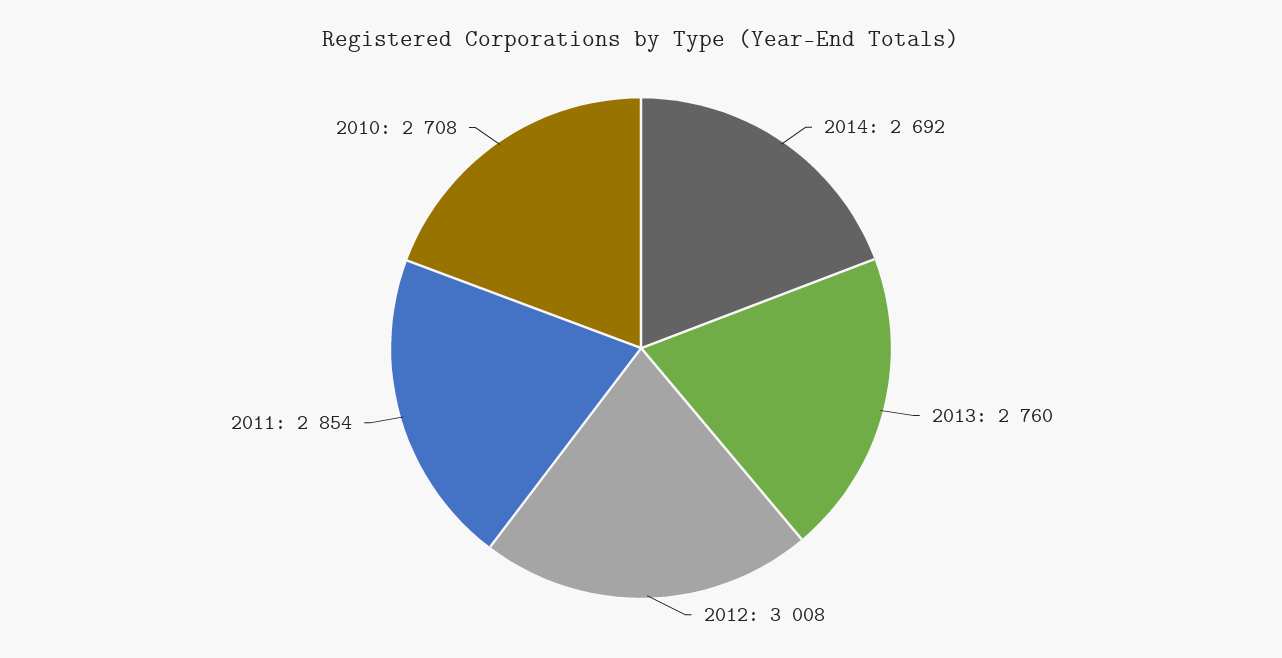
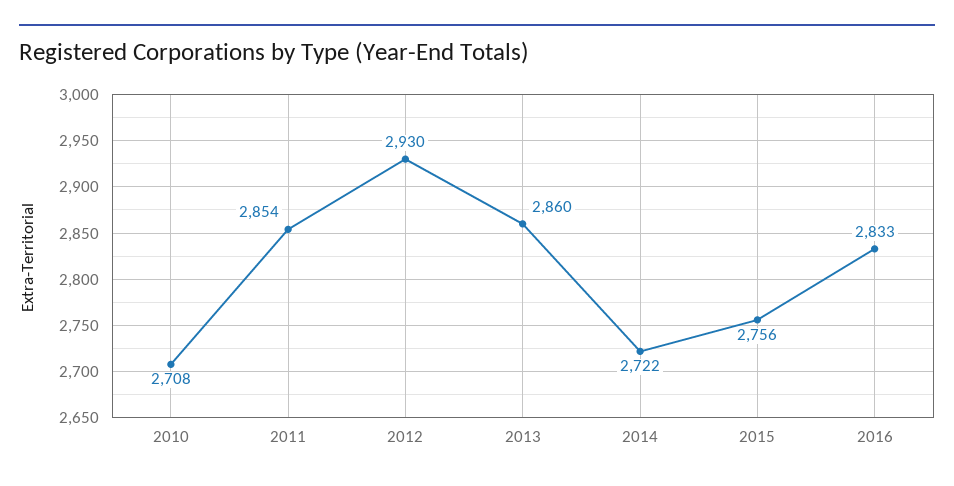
2014: 2692 -> 2722
2013: 2760 -> 2860
2012: 3008 -> 2930
2015: none -> 2756
2016: none -> 2833

